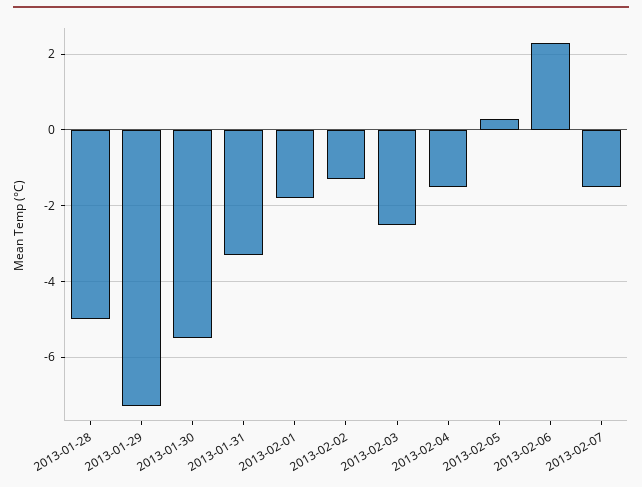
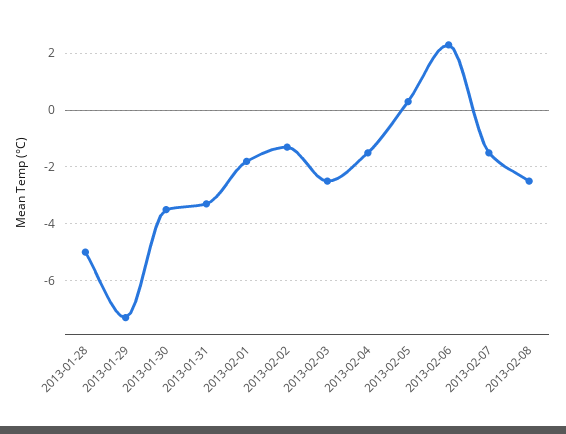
2013-01-30: -5.5 -> -3.5
2013-02-08: none -> -2.5

